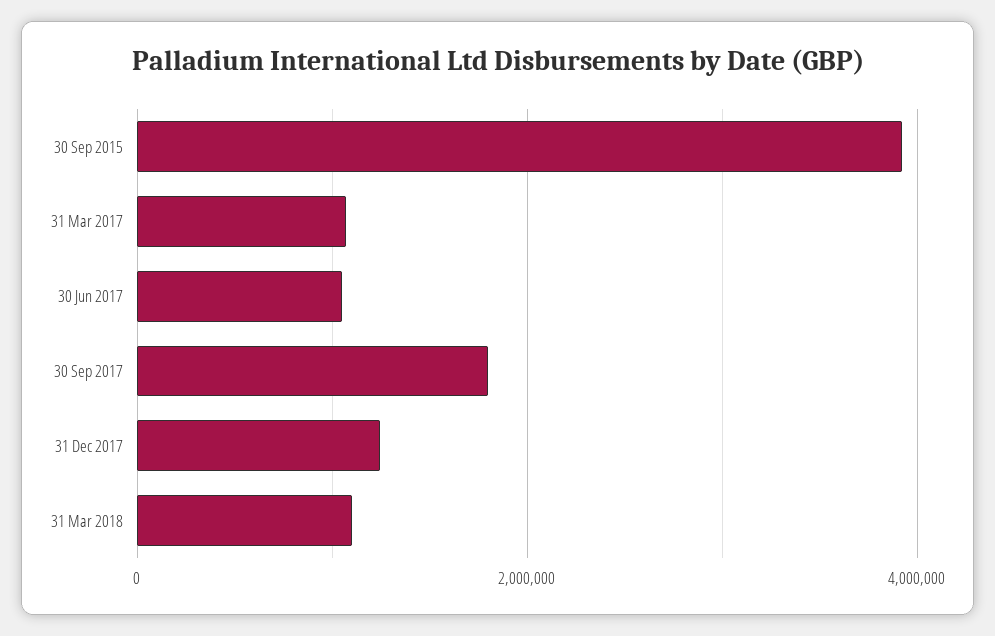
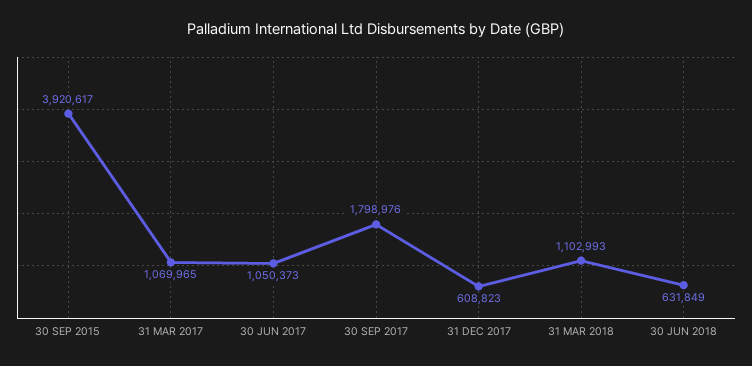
31 Dec 2017: 1200000 -> 608823
30 JUN 2018: none -> 631849

